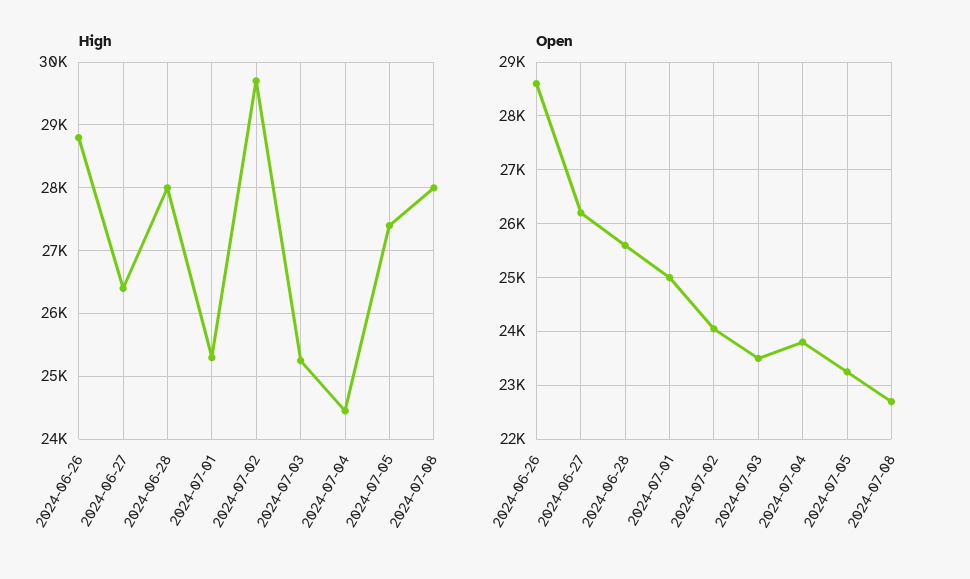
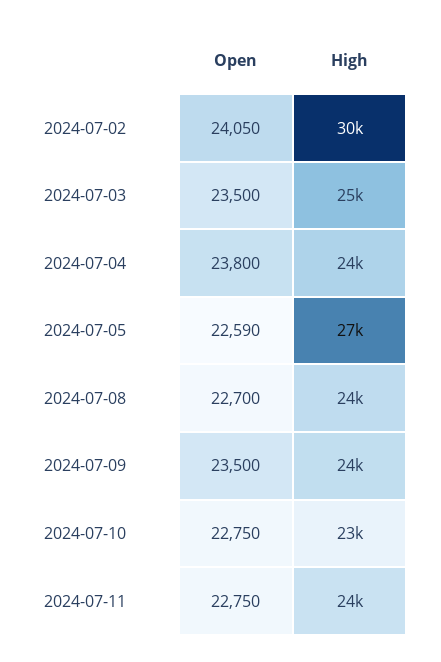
High, 2024-06-26: 28800 -> none
High, 2024-06-27: 26400 -> none
High, 2024-06-28: 28000 -> none
High, 2024-07-01: 25300 -> none
High, 2024-07-08: 28000 -> 24000
Open, 2024-06-26: 28600 -> none
Open, 2024-06-27: 26200 -> none
Open, 2024-06-28: 25600 -> none
Open, 2024-07-01: 25000 -> none
Open, 2024-07-05: 23200 -> 22590
Open, 2024-07-09: none -> 23500
High, 2024-07-09: none -> 24000
Open, 2024-07-10: none -> 22750
High, 2024-07-10: none -> 23000
Open, 2024-07-11: none -> 22750
High, 2024-07-11: none -> 24000

